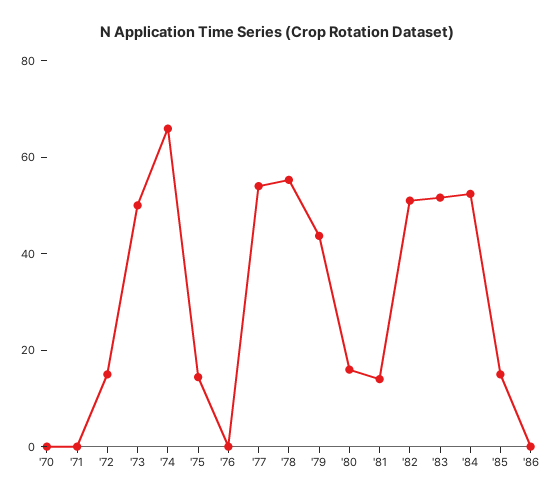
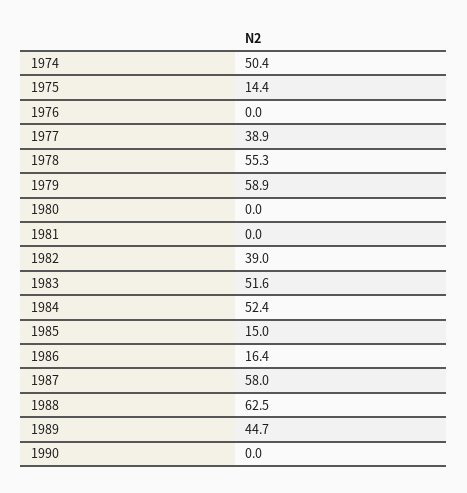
'70: 0 -> none
'71: 0 -> none
'72: 15 -> none
'73: 50 -> none
'74: 65 -> 50.4
'77: 55 -> 38.9
'79: 45 -> 58.9
'80: 15 -> 0
'81: 15 -> 0
'82: 50 -> 39
'86: 0 -> 16.4
1987: none -> 58
1988: none -> 62.5
1989: none -> 44.7
1990: none -> 0

